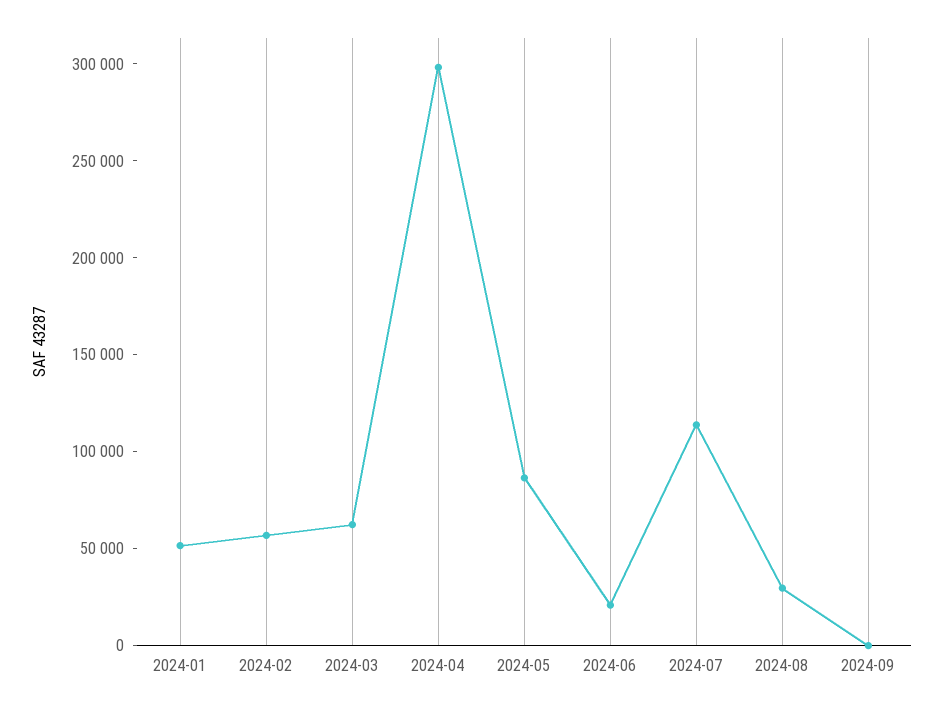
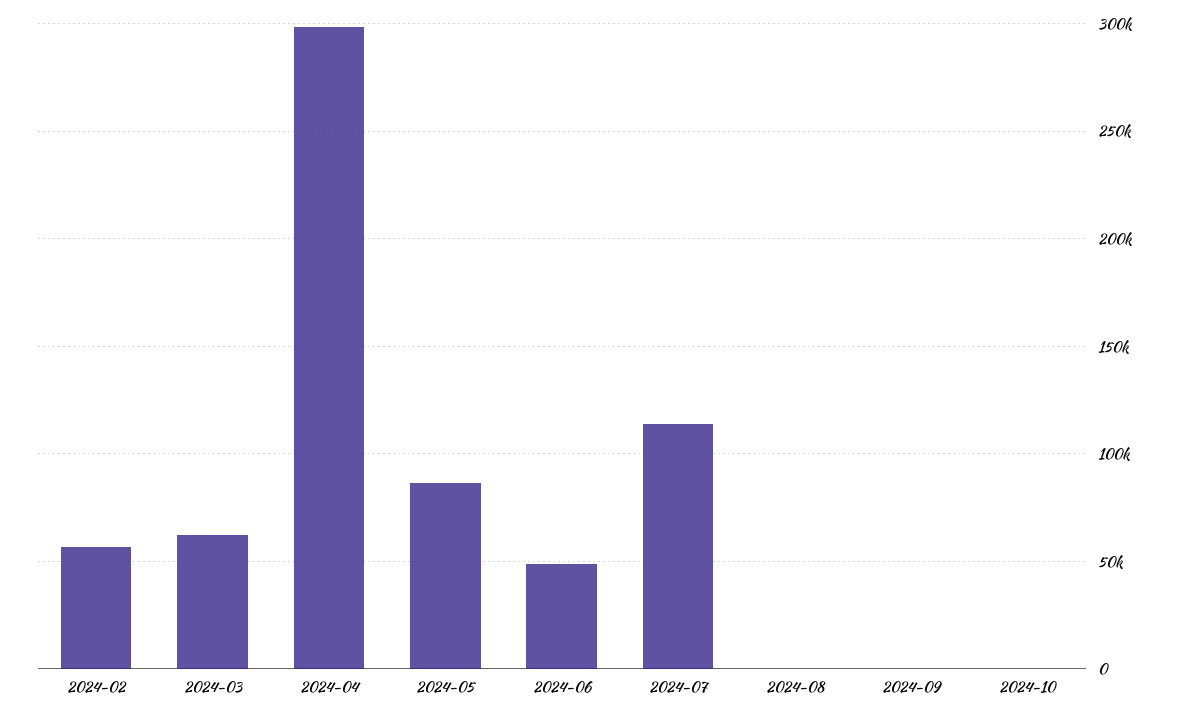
2024-01: 50000 -> none
2024-06: 20000 -> 50000
2024-08: 30000 -> 0
2024-10: none -> 0

